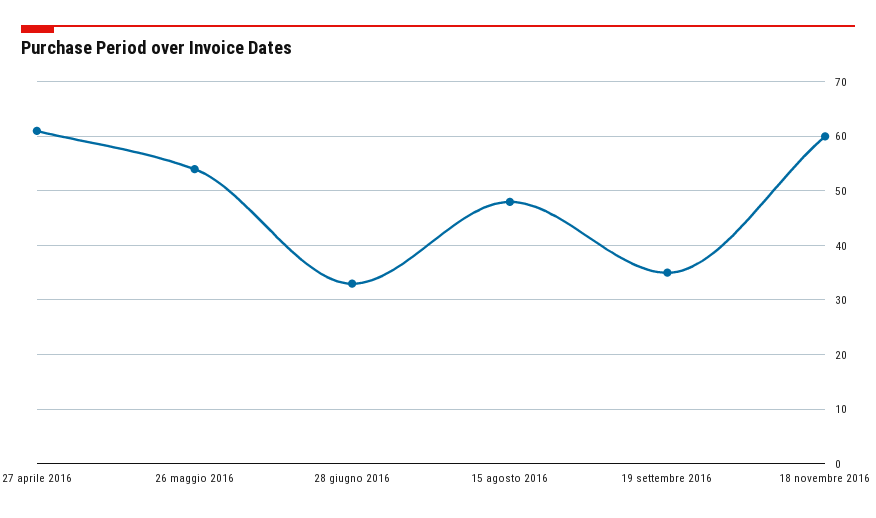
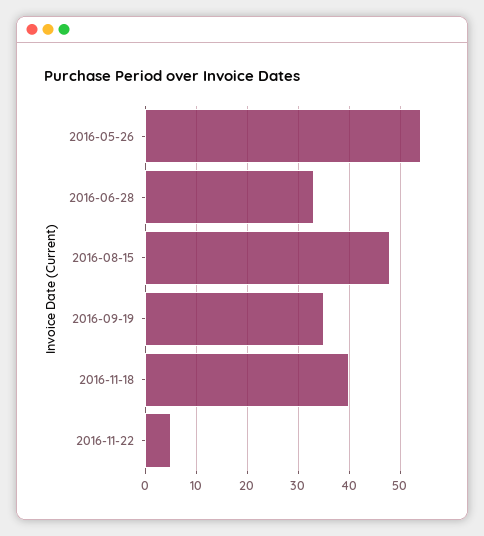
27 aprile 2016: 60 -> none
18 novembre 2016: 60 -> 40
2016-11-22: none -> 5

